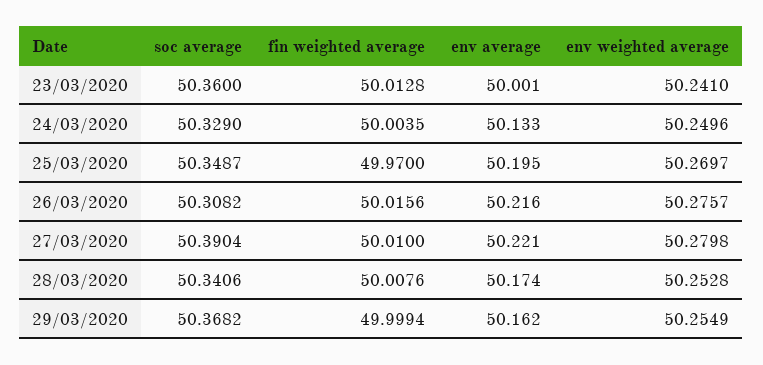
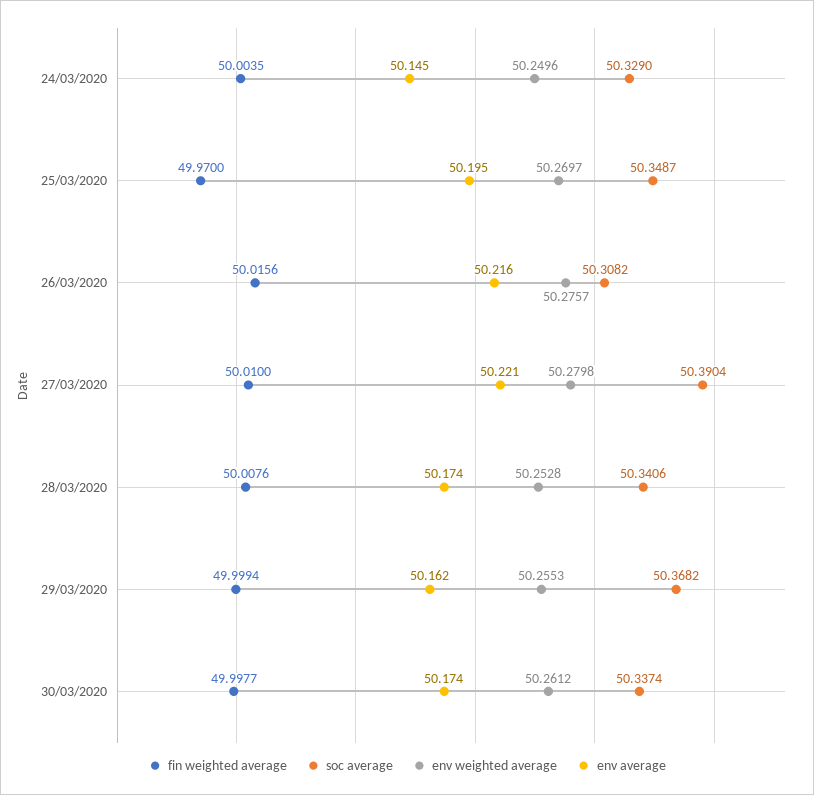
soc average, 23/03/2020: 50.36 -> none
fin weighted average, 23/03/2020: 50.0128 -> none
env average, 23/03/2020: 50.001 -> none
env weighted average, 23/03/2020: 50.241 -> none
env average, 24/03/2020: 50.133 -> 50.145
env weighted average, 29/03/2020: 50.2549 -> 50.2553
fin weighted average, 30/03/2020: none -> 49.9977
soc average, 30/03/2020: none -> 50.3374
env weighted average, 30/03/2020: none -> 50.2612
env average, 30/03/2020: none -> 50.174

